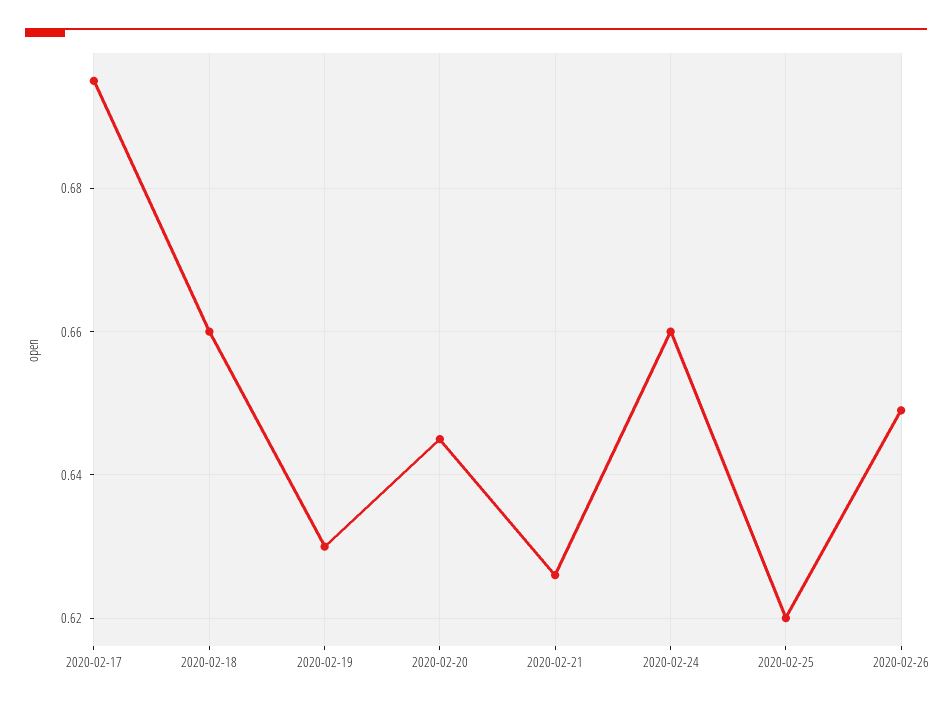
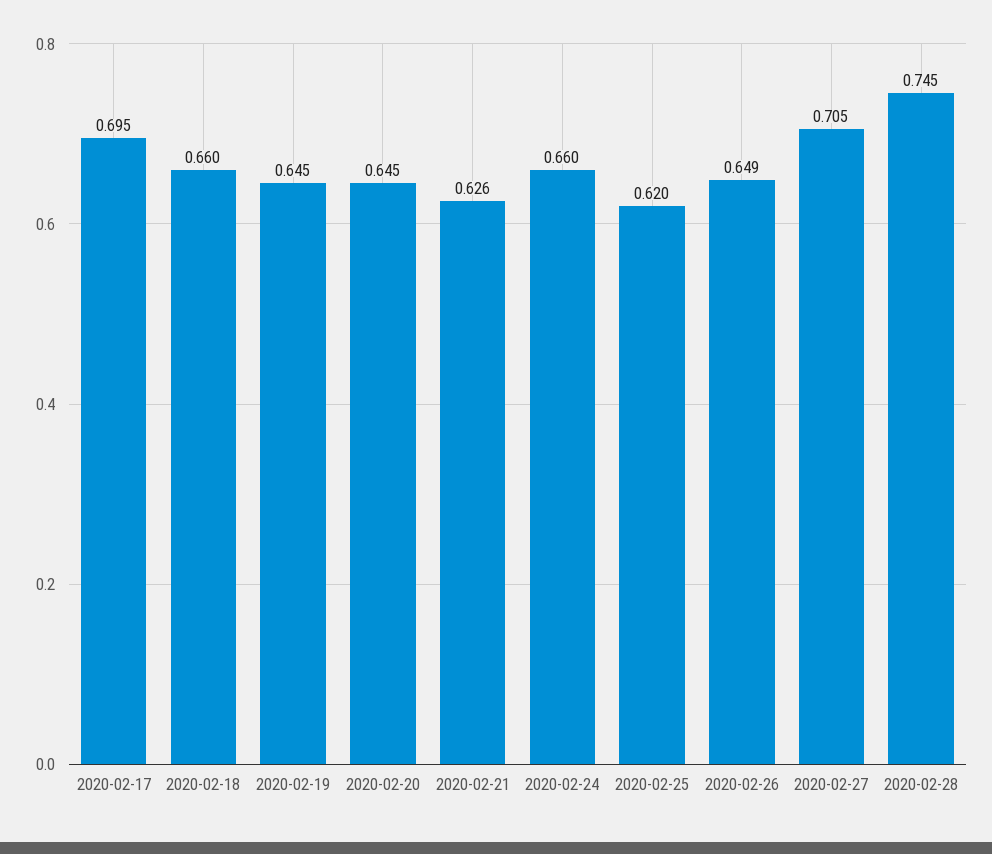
2020-02-19: 0.63 -> 0.645
2020-02-27: none -> 0.705
2020-02-28: none -> 0.745

